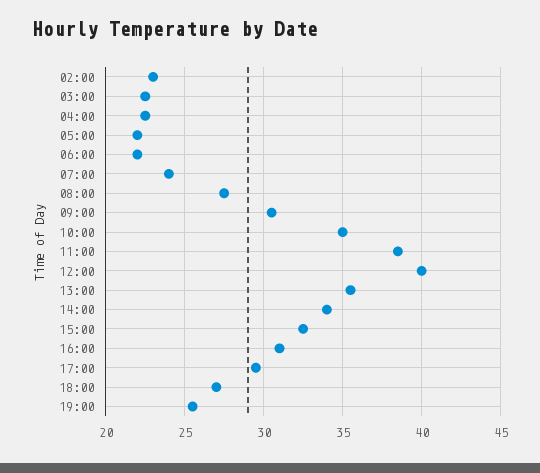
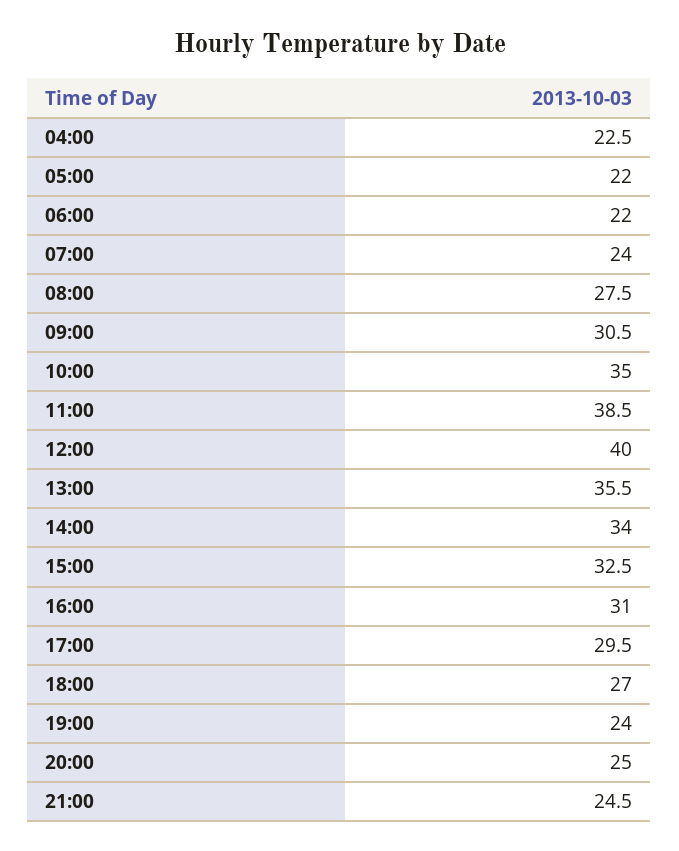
02:00: 23 -> none
03:00: 22.5 -> none
19:00: 25.5 -> 24
20:00: none -> 25
21:00: none -> 24.5

